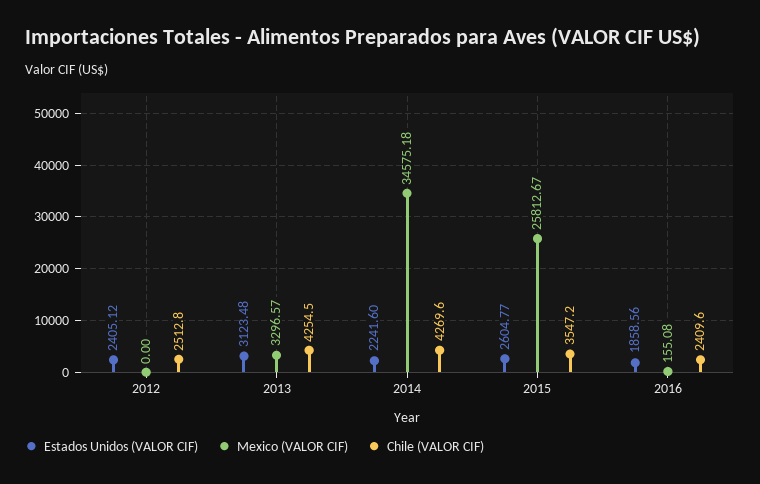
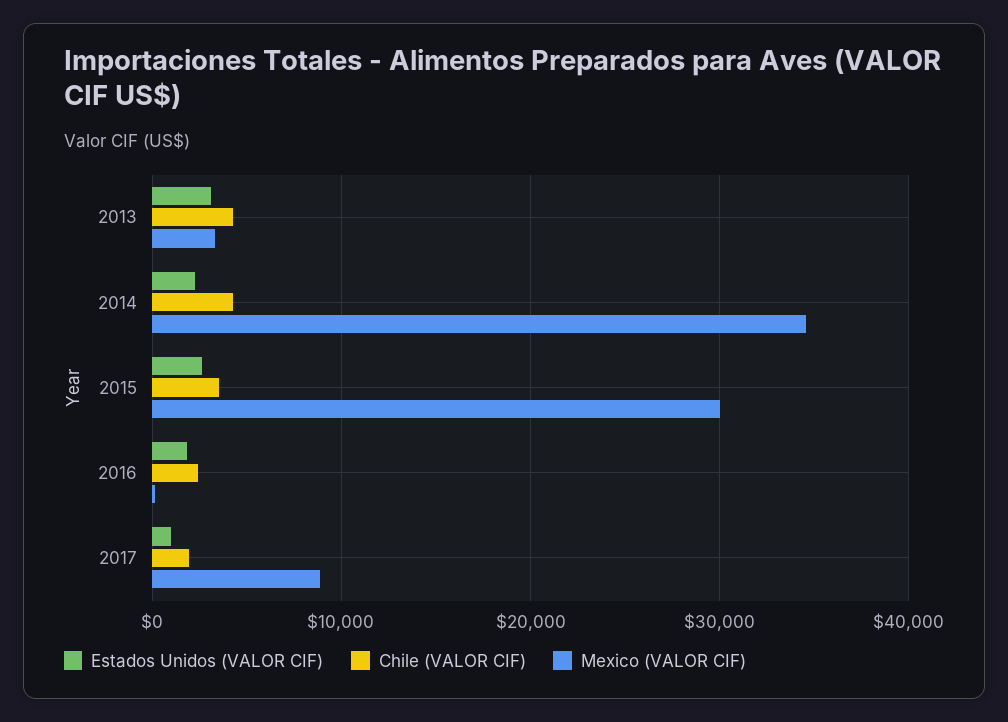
Estados Unidos (VALOR CIF), 2012: 2405.12 -> none
Mexico (VALOR CIF), 2012: 0 -> none
Chile (VALOR CIF), 2012: 2512.8 -> none
Mexico (VALOR CIF), 2015: 25812.67 -> 30000
Estados Unidos (VALOR CIF), 2017: none -> 1000
Chile (VALOR CIF), 2017: none -> 2000
Mexico (VALOR CIF), 2017: none -> 9000

